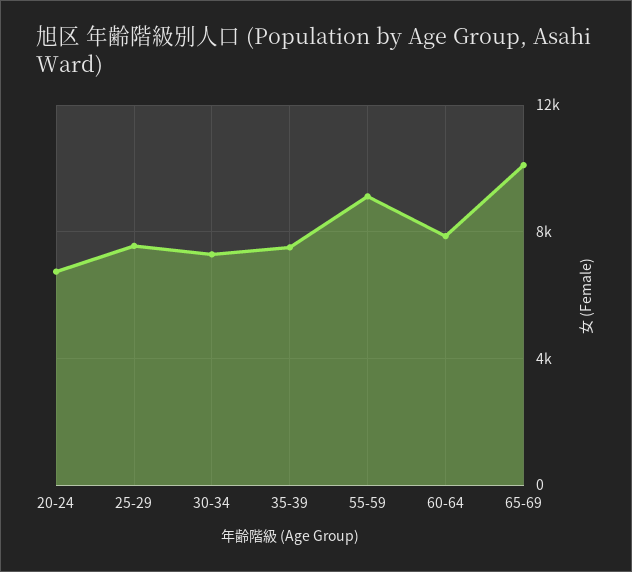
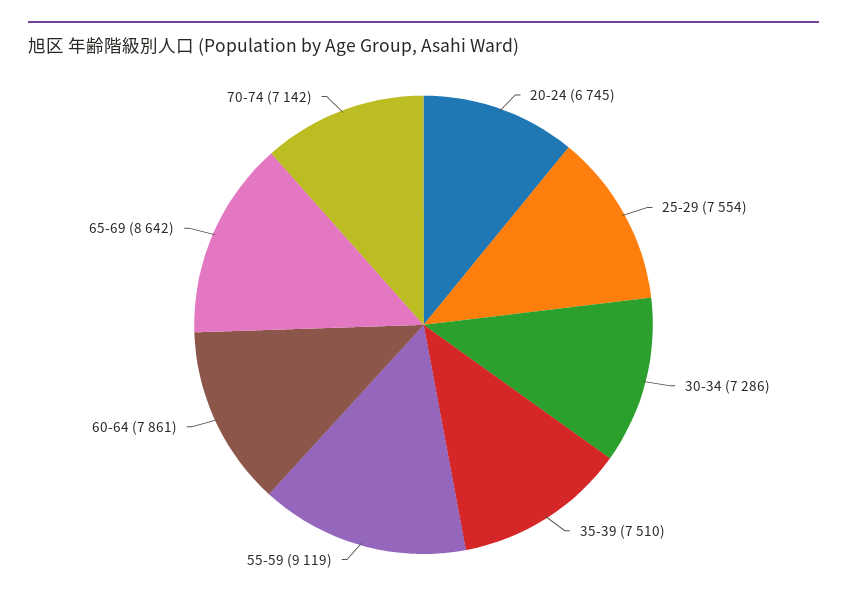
65-69: 10000 -> 8642
70-74: none -> 7142

